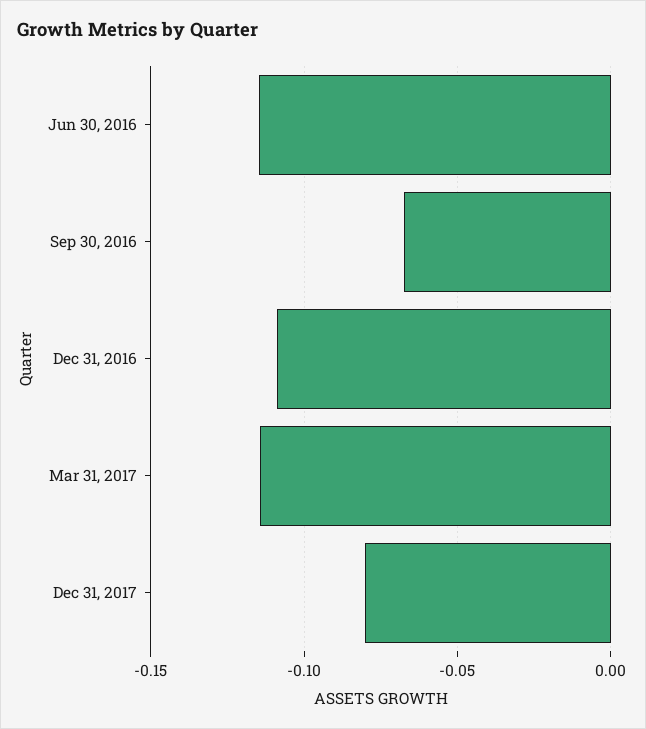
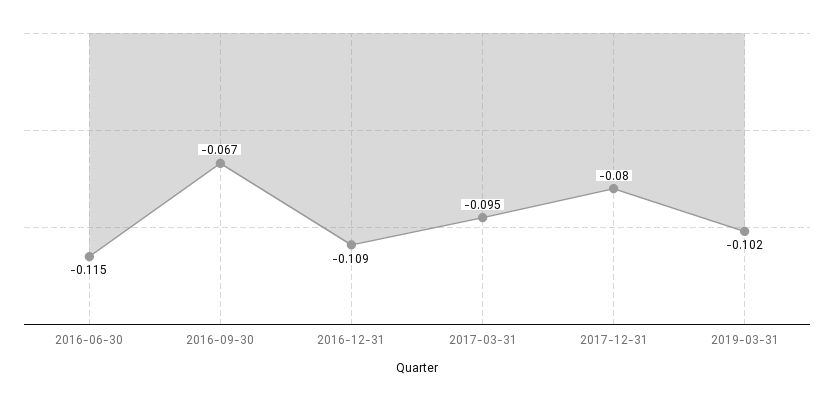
Mar 31, 2017: -0.115 -> -0.095
2019-03-31: none -> -0.102

